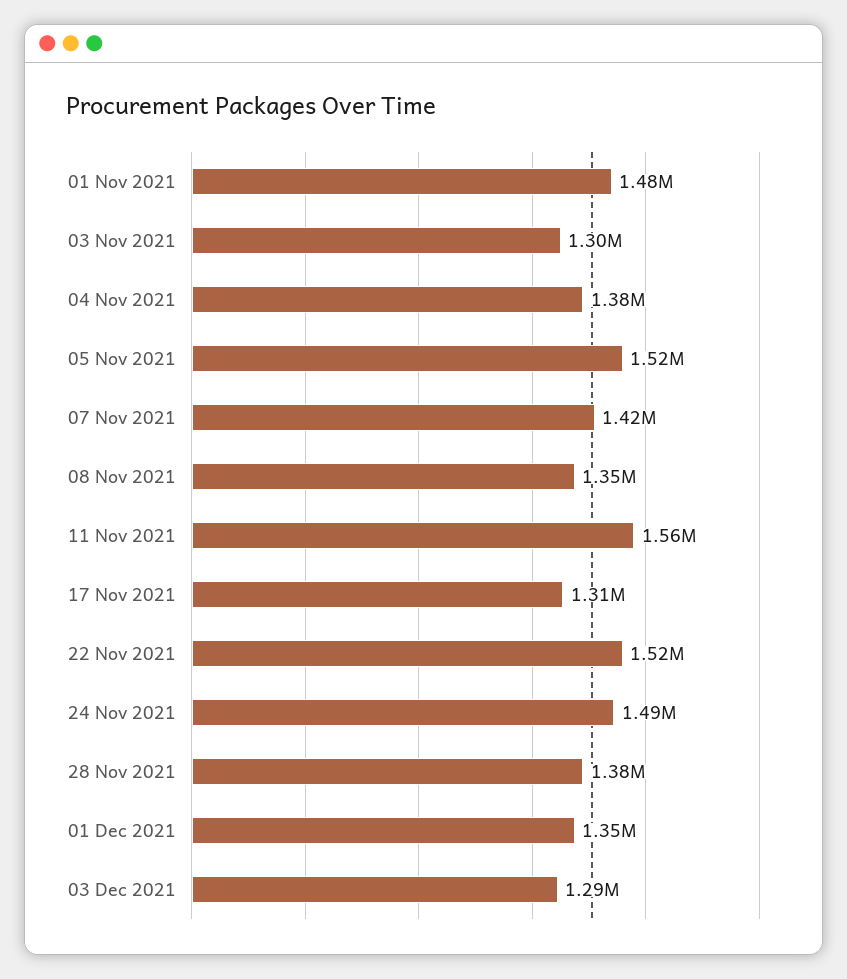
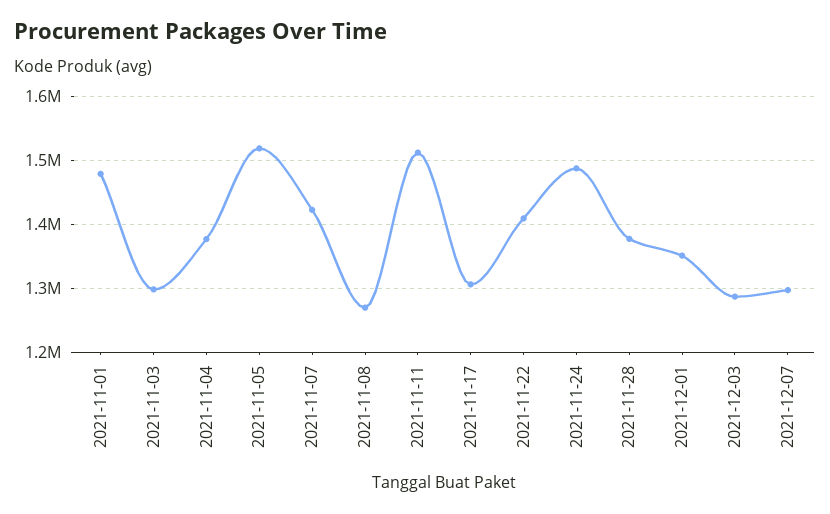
08 Nov 2021: 1350000 -> 1270000
11 Nov 2021: 1560000 -> 1510000
22 Nov 2021: 1520000 -> 1410000
2021-12-07: none -> 1300000

